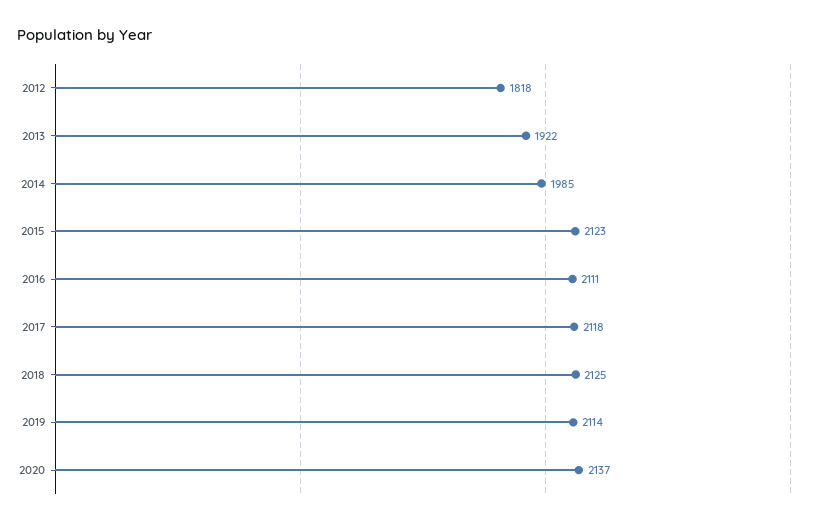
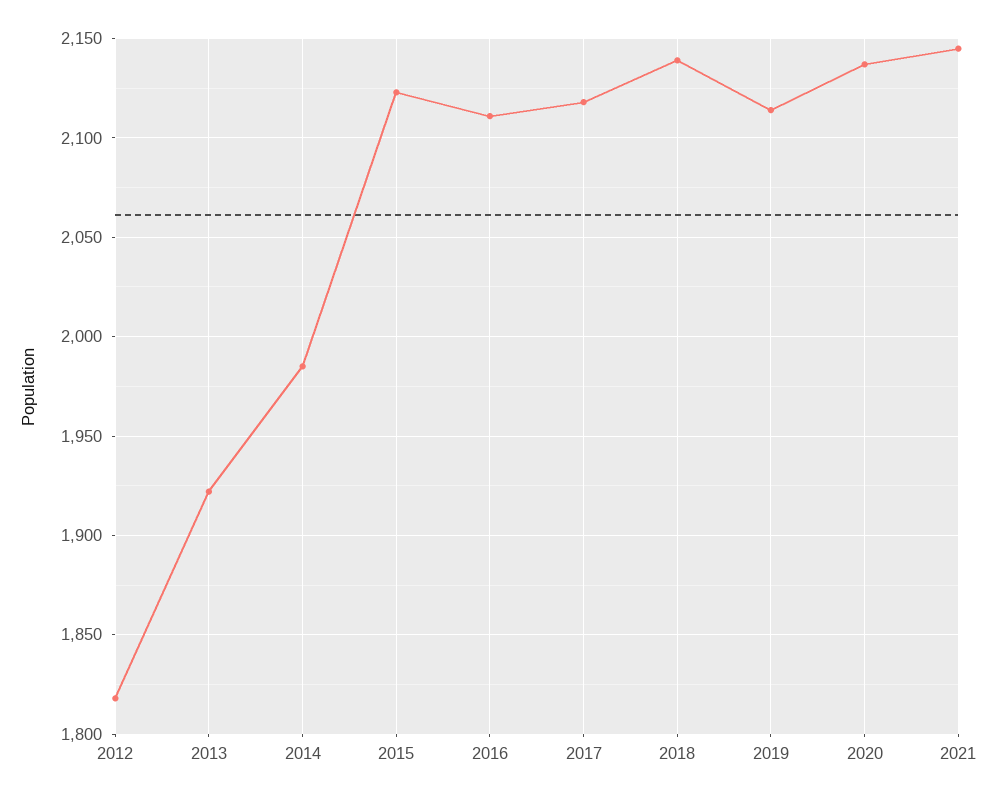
2018: 2125 -> 2140
2021: none -> 2145

